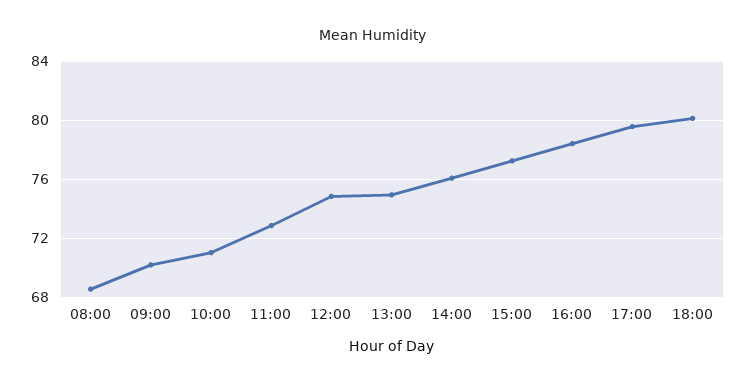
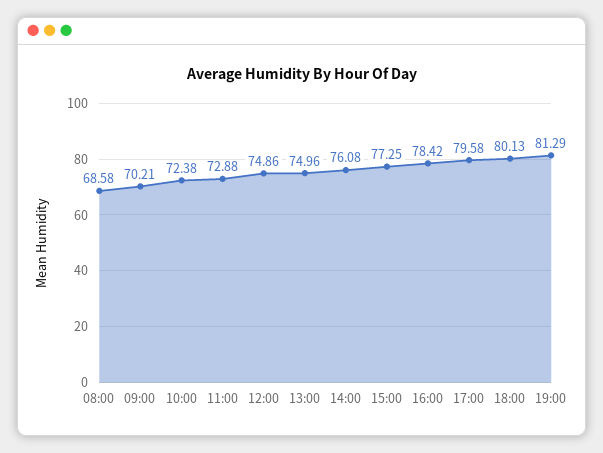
10:00: 71 -> 72.38
19:00: none -> 81.29

